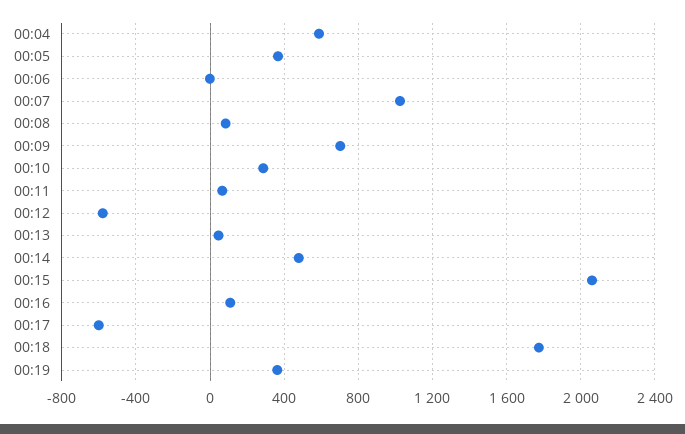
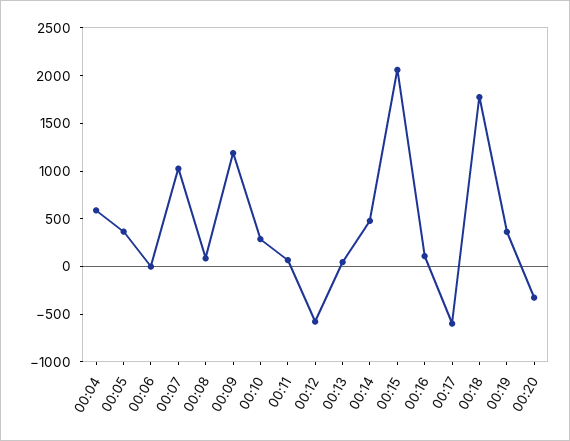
00:09: 700 -> 1200
00:20: none -> -300

